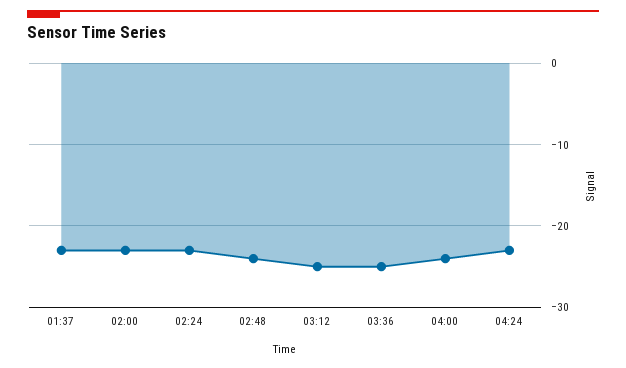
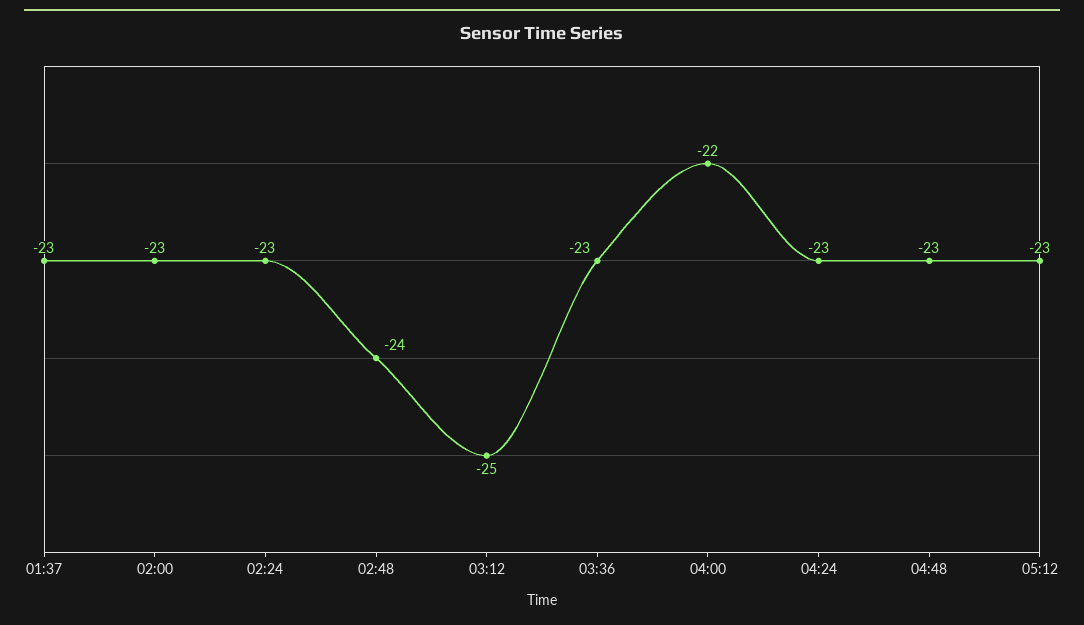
03:36: -25 -> -23
04:00: -24 -> -22
04:48: none -> -23
05:12: none -> -23

